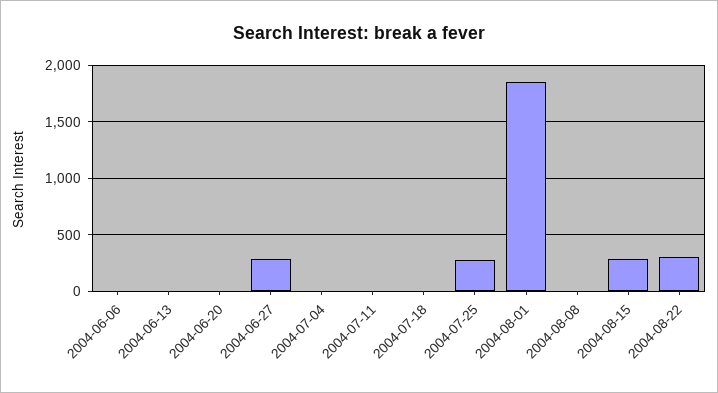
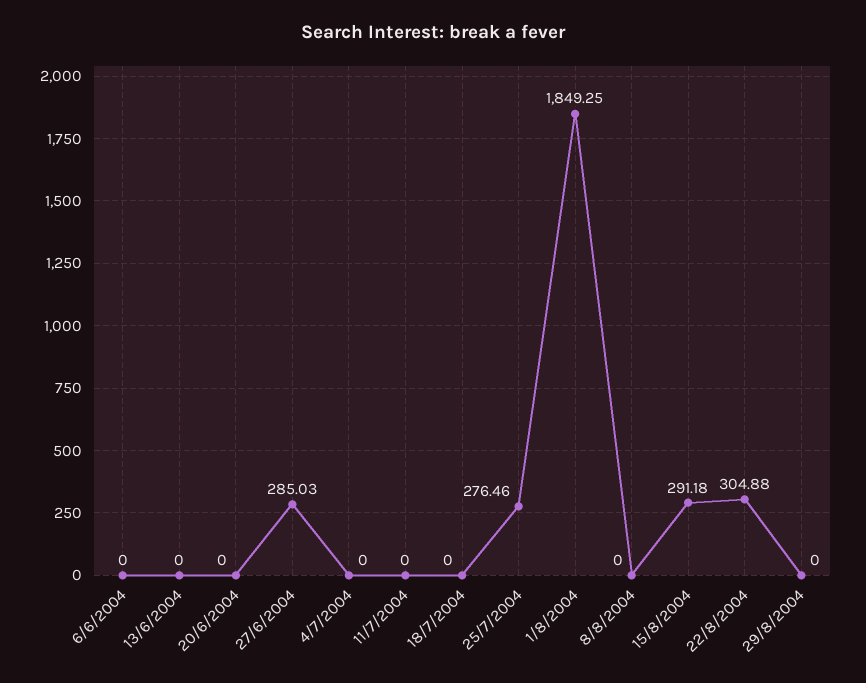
29/8/2004: none -> 0

